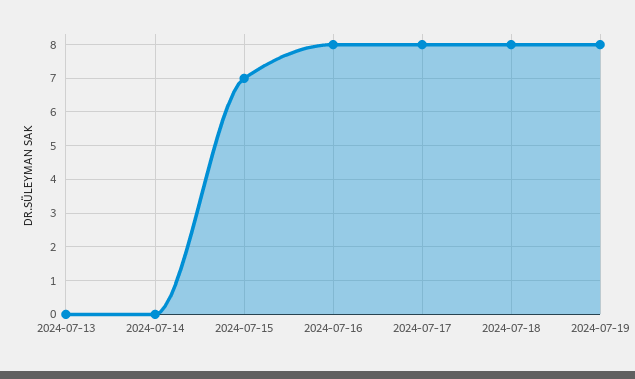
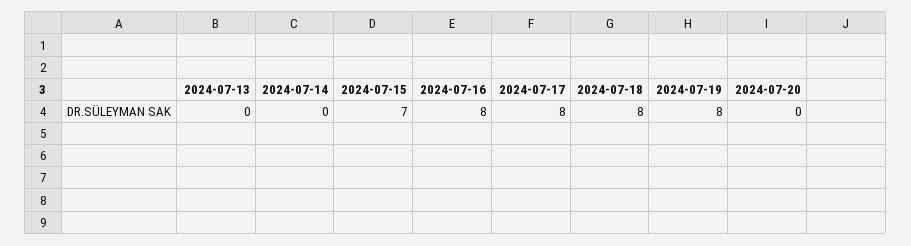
2024-07-20: none -> 0

